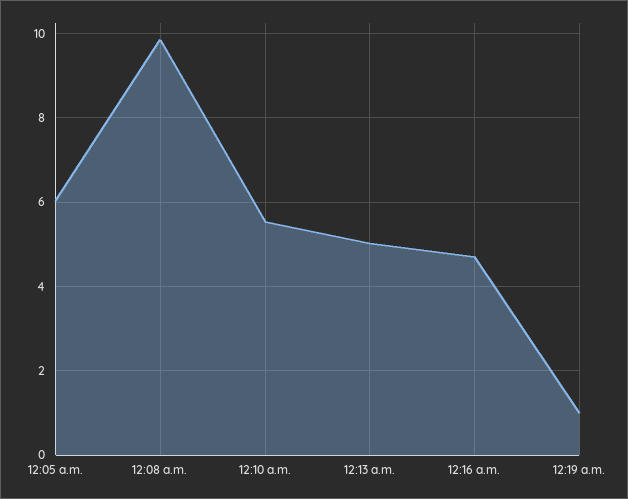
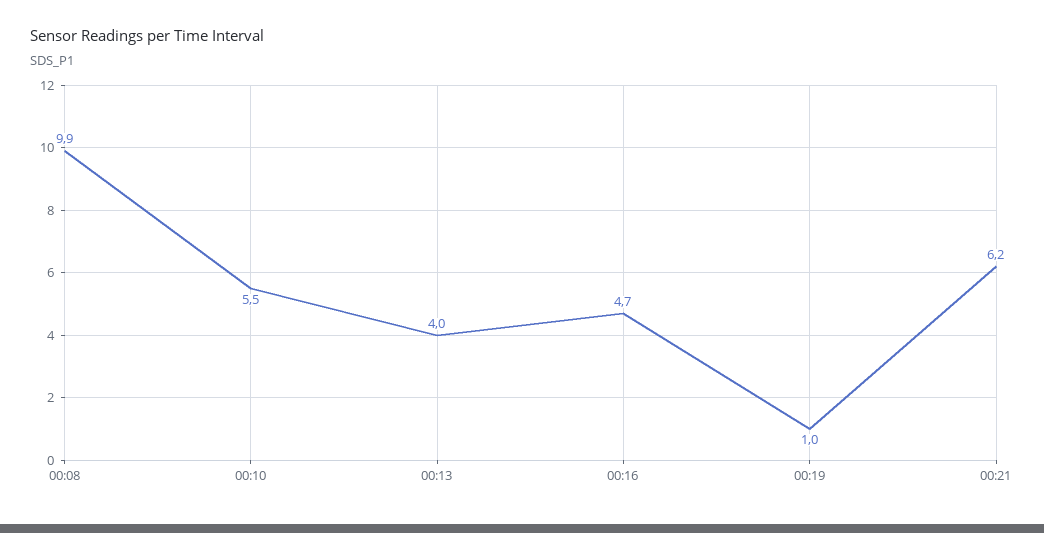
12:05 a.m.: 6 -> none
12:13 a.m.: 5 -> 4
00:21: none -> 6.2

